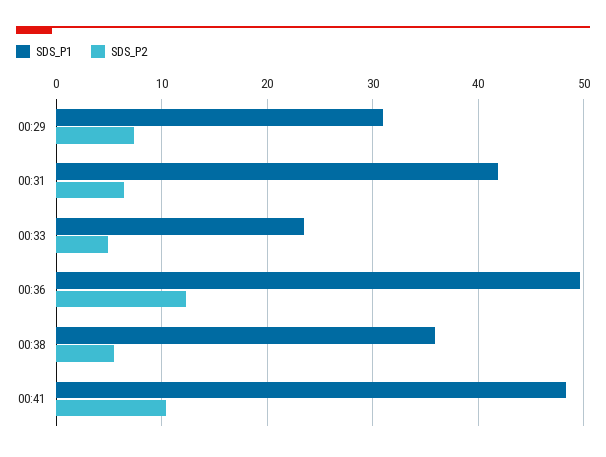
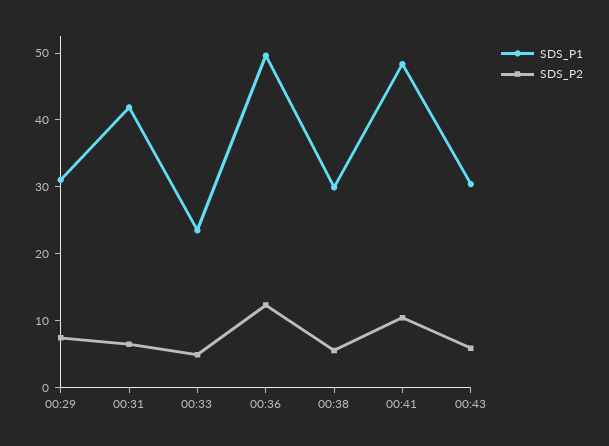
SDS_P1, 00:38: 36 -> 30
SDS_P1, 00:43: none -> 30
SDS_P2, 00:43: none -> 6

